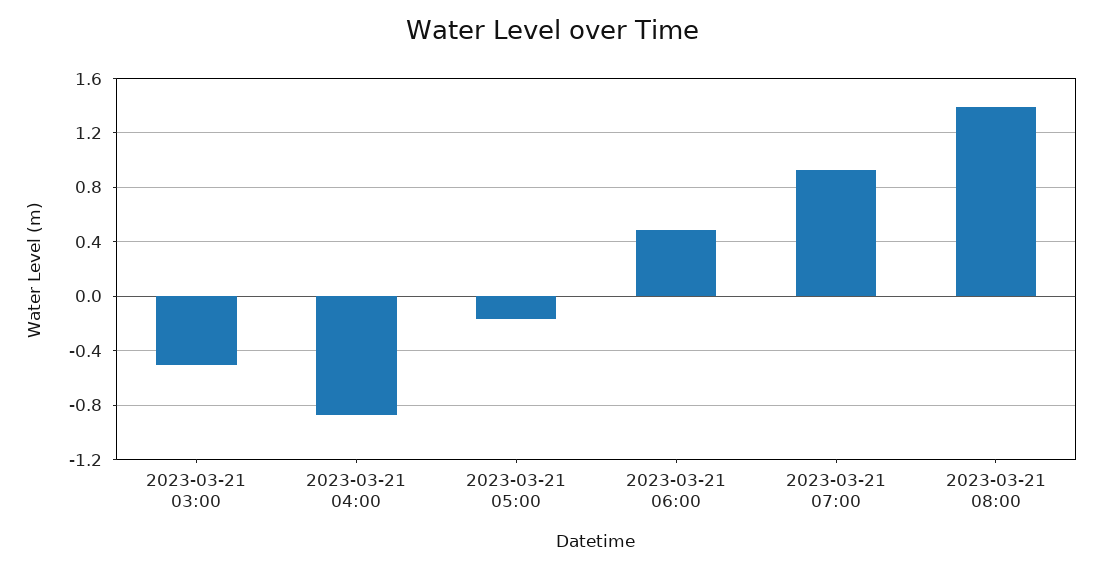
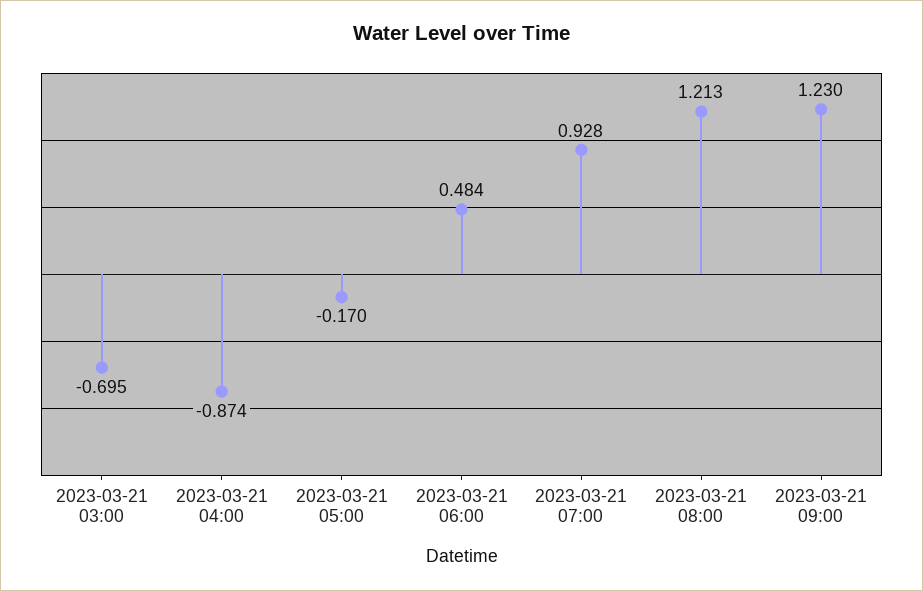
2023-03-21 03:00: -0.5 -> -0.695
2023-03-21 08:00: 1.4 -> 1.213
2023-03-21 09:00: none -> 1.23

